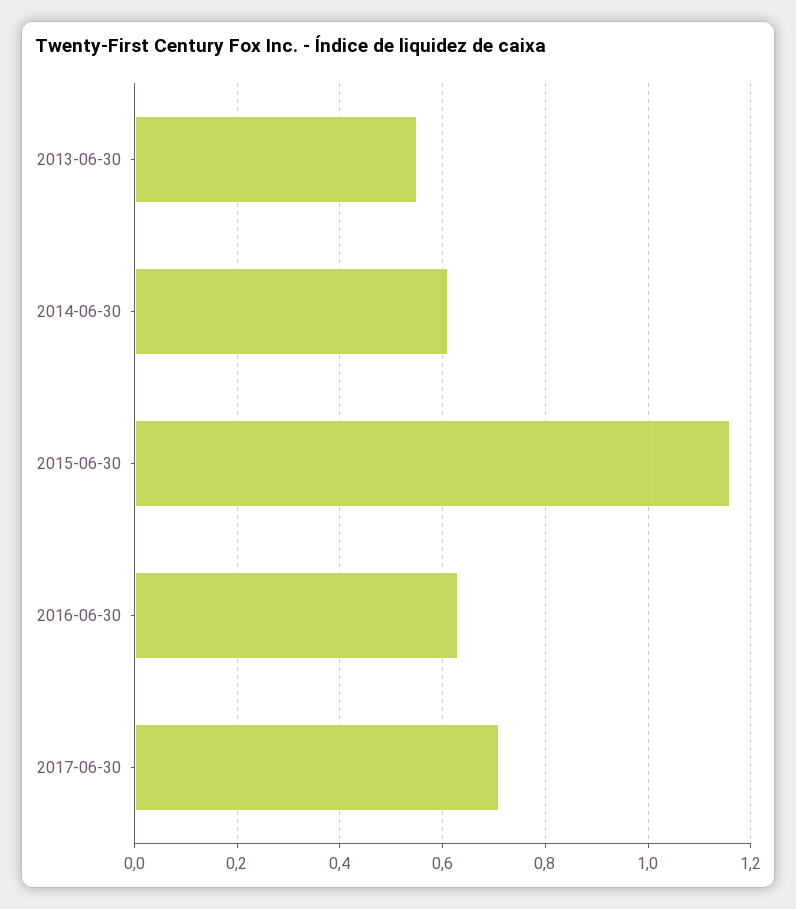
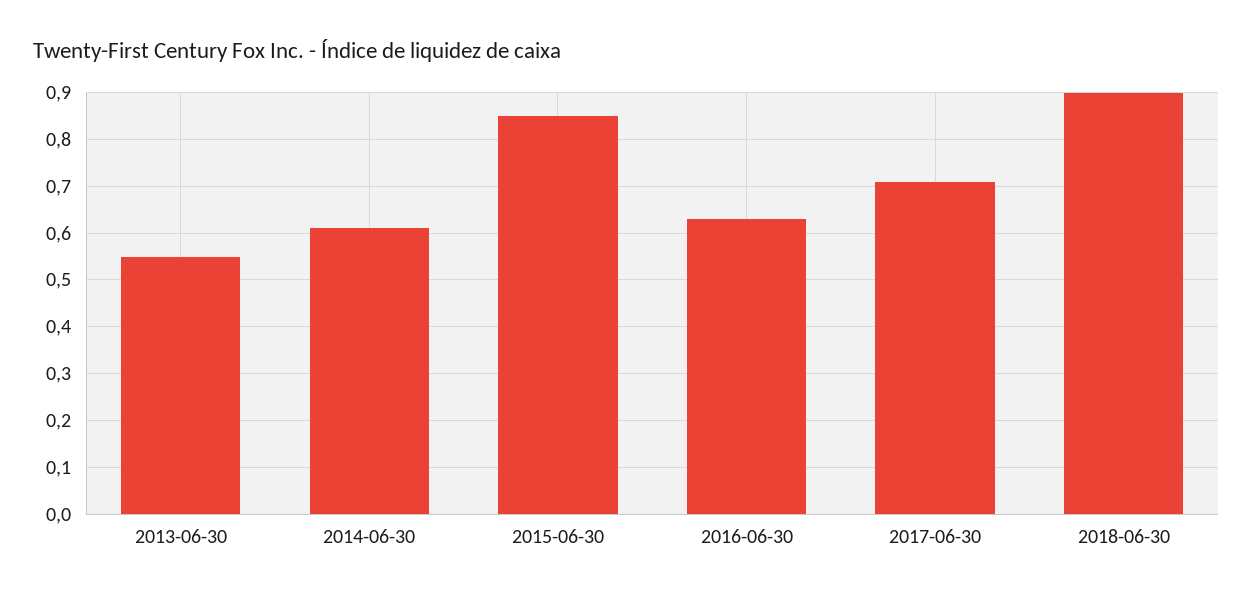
2015-06-30: 1.15 -> 0.85
2018-06-30: none -> 0.9

